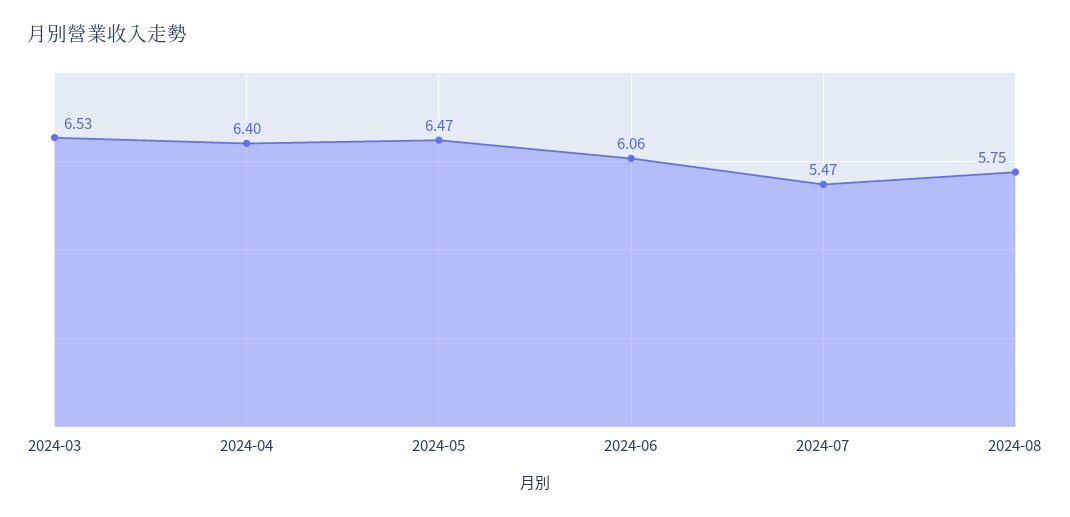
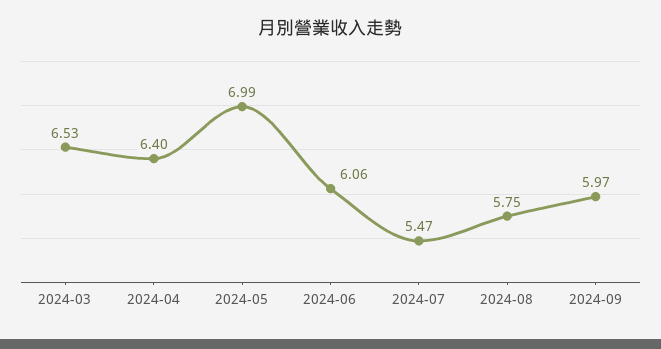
2024-05: 6.47 -> 6.99
2024-09: none -> 5.97

